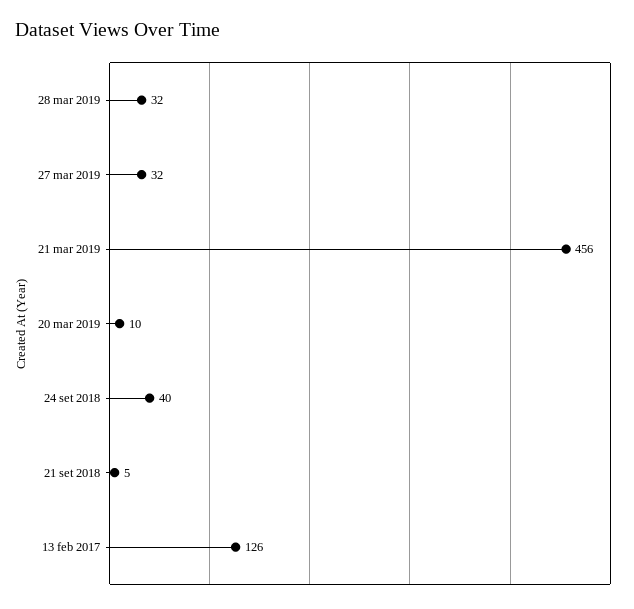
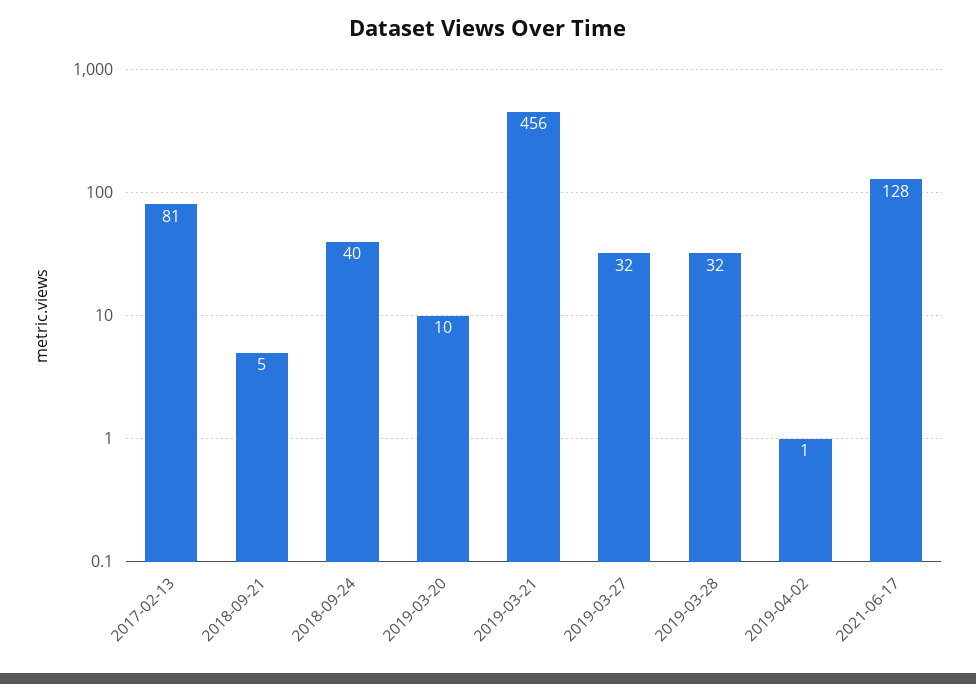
13 feb 2017: 126 -> 81
2019-04-02: none -> 1
2021-06-17: none -> 128

